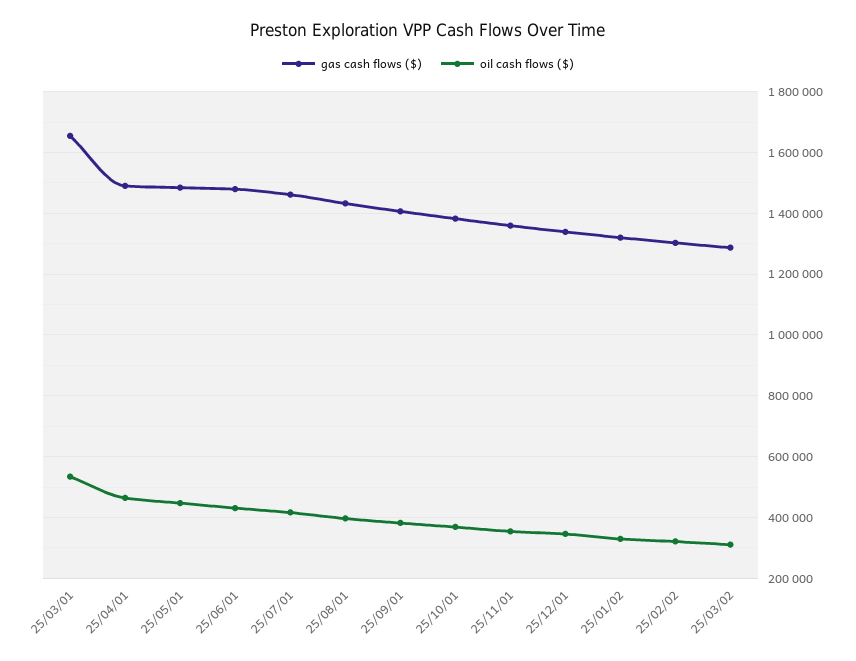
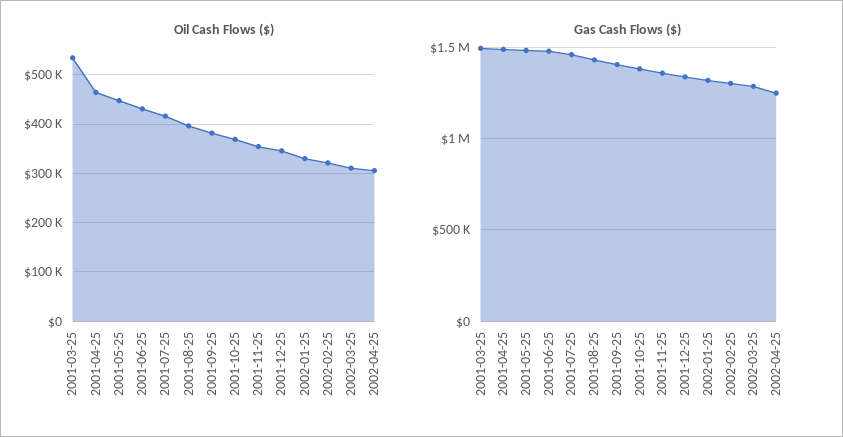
gas cash flows ($), 25/03/01: 1660000 -> 1500000
oil cash flows ($), 2002-04-25: none -> 300000
gas cash flows ($), 2002-04-25: none -> 1250000

